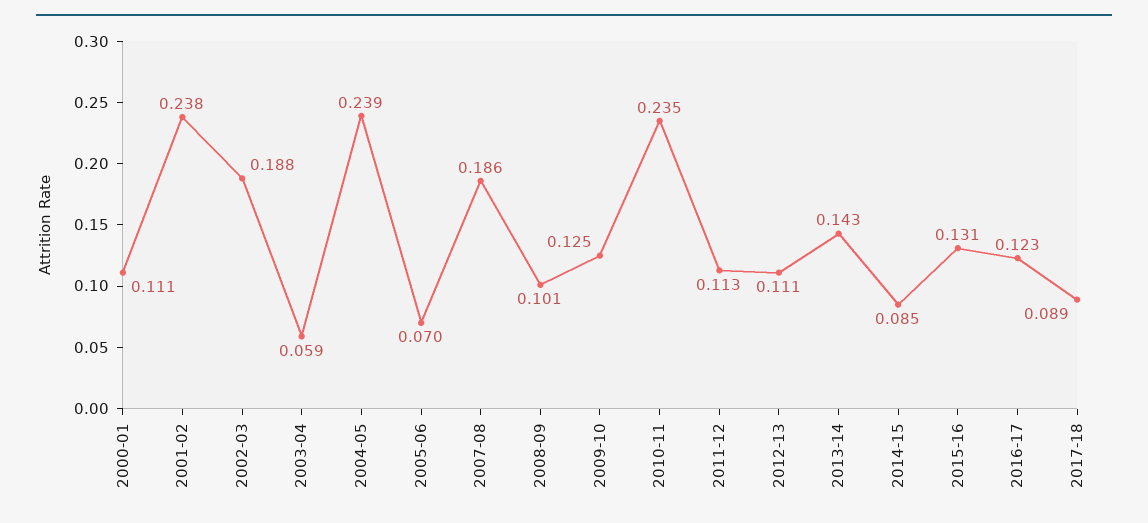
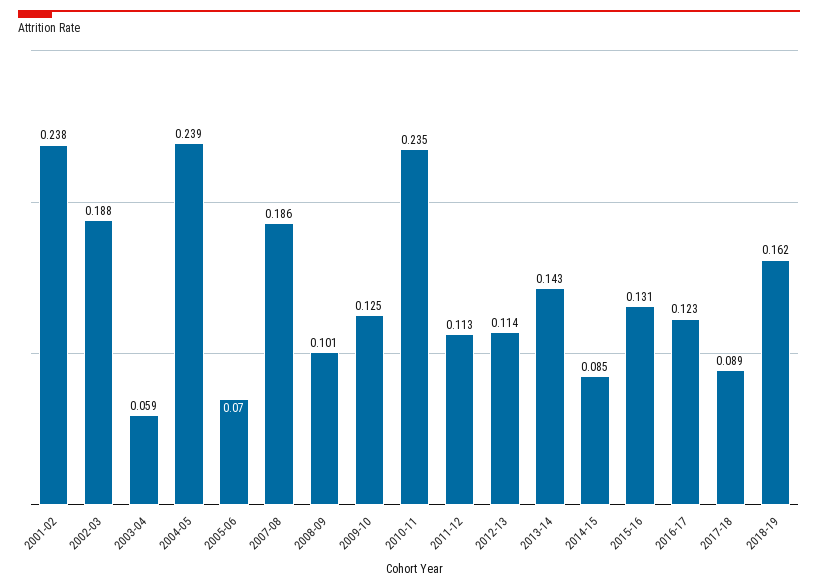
2000-01: 0.111 -> none
2012-13: 0.111 -> 0.114
2018-19: none -> 0.162

